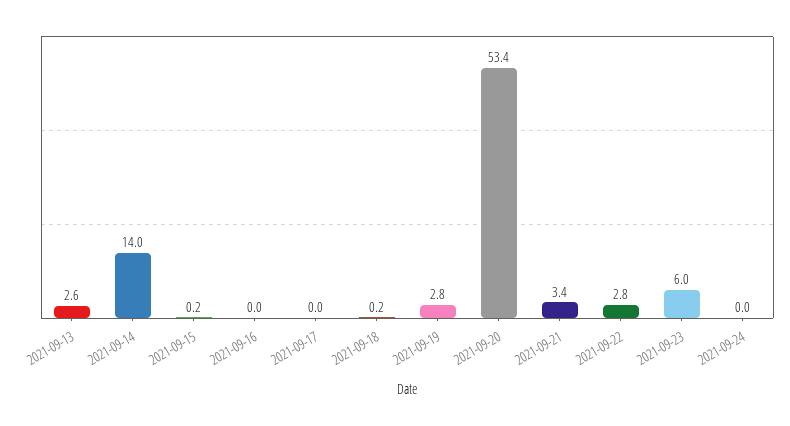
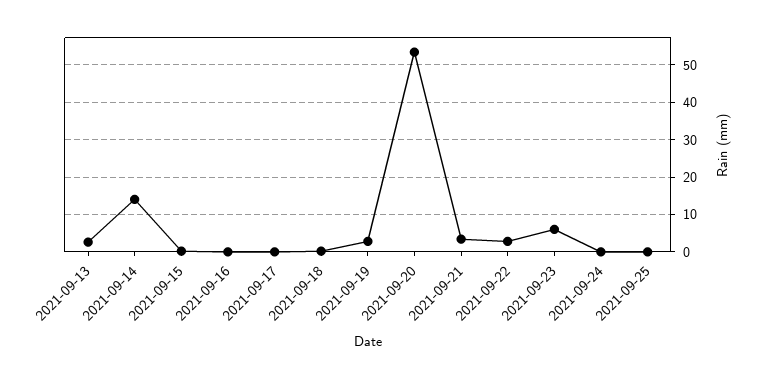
2021-09-25: none -> 0

